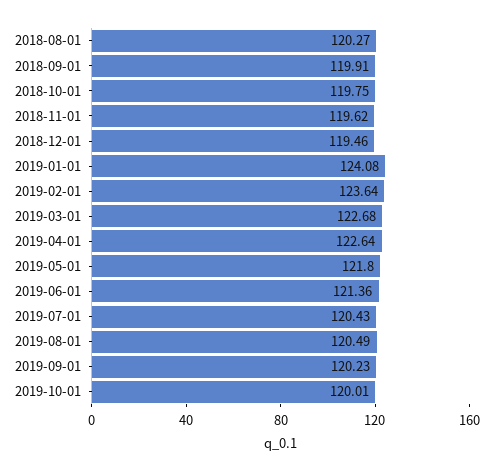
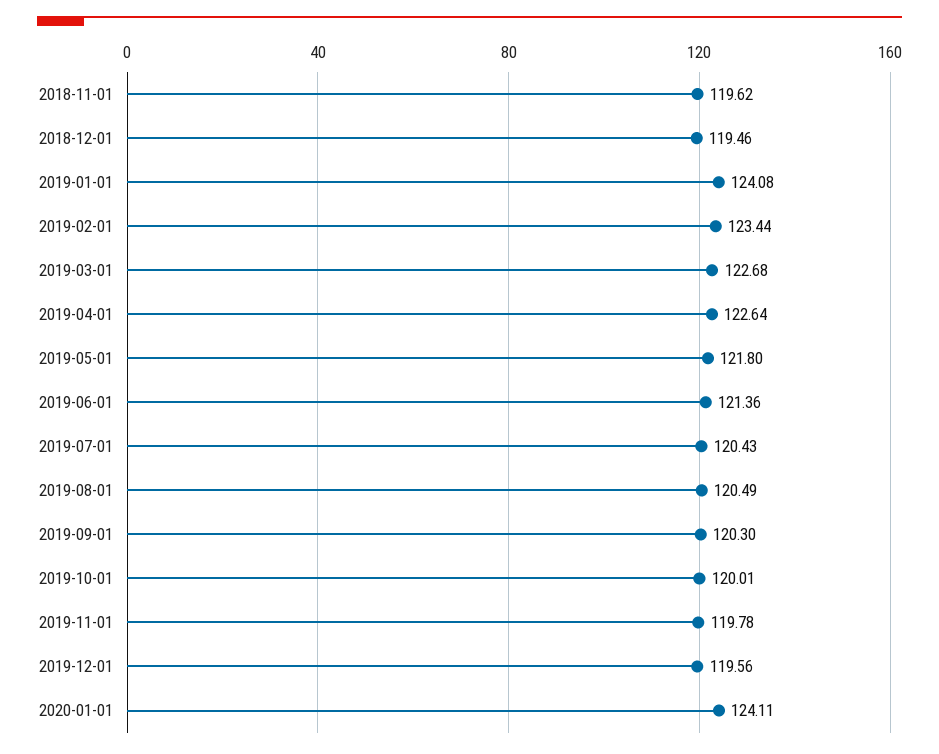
2018-08-01: 120.27 -> none
2018-09-01: 119.91 -> none
2018-10-01: 119.75 -> none
2019-02-01: 123.64 -> 123.44
2019-09-01: 120.23 -> 120.3
2019-11-01: none -> 119.78
2019-12-01: none -> 119.56
2020-01-01: none -> 124.11

